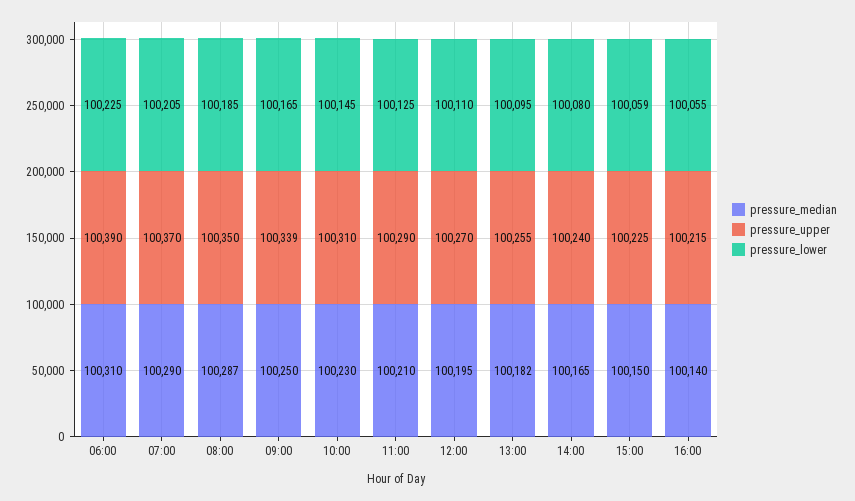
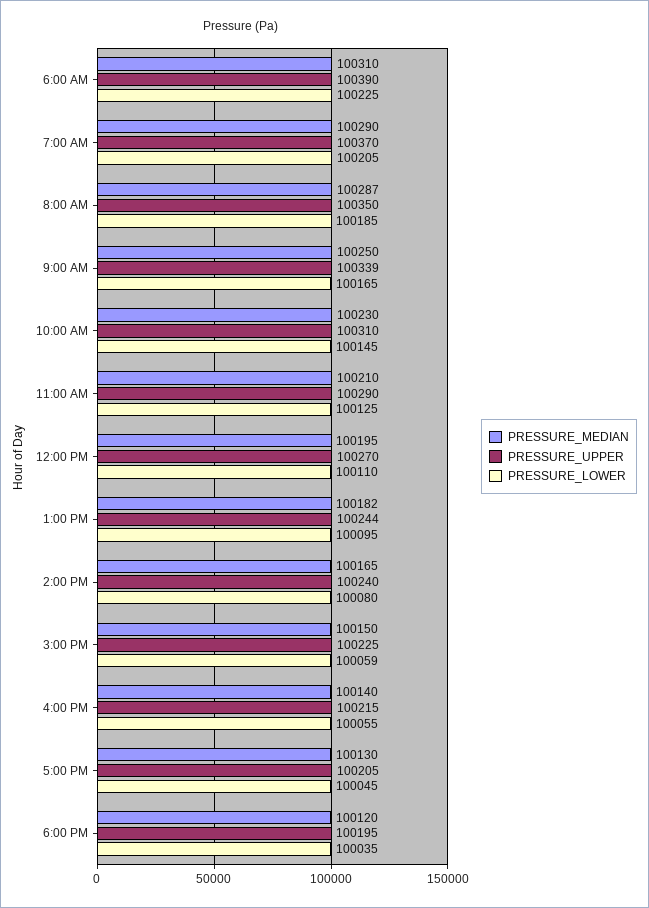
pressure_upper, 13:00: 100255 -> 100244
pressure_median, 5:00 PM: none -> 100130
pressure_upper, 5:00 PM: none -> 100205
pressure_lower, 5:00 PM: none -> 100045
pressure_median, 6:00 PM: none -> 100120
pressure_upper, 6:00 PM: none -> 100195
pressure_lower, 6:00 PM: none -> 100035

